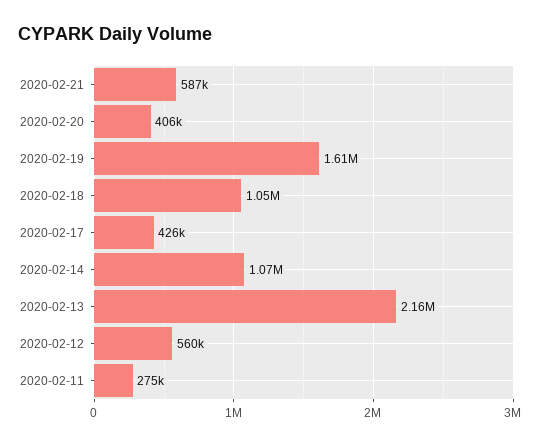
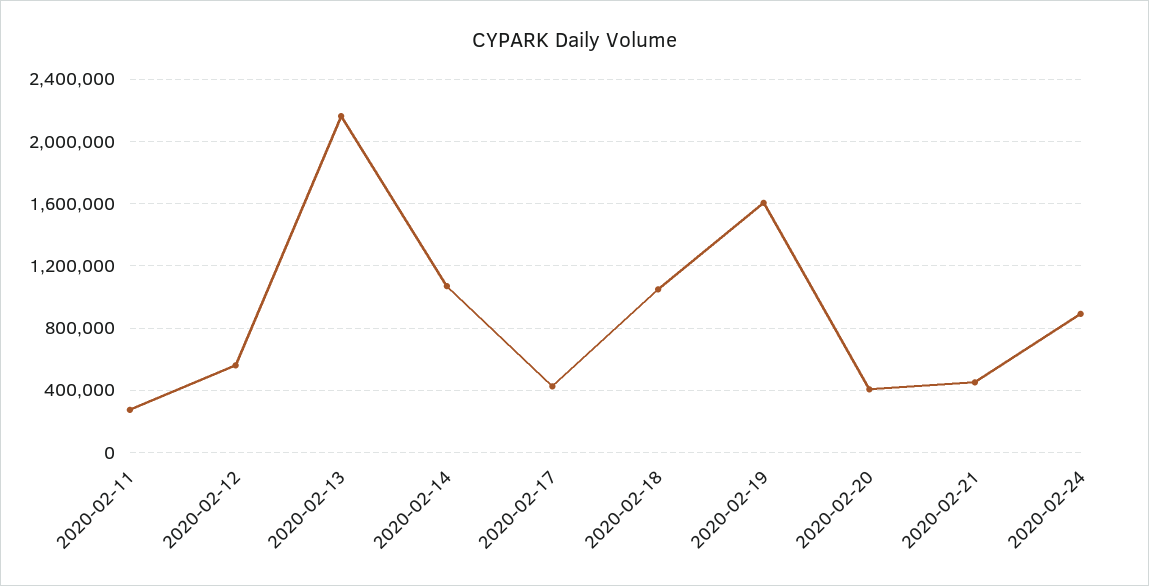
2020-02-21: 587000 -> 450000
2020-02-24: none -> 900000

